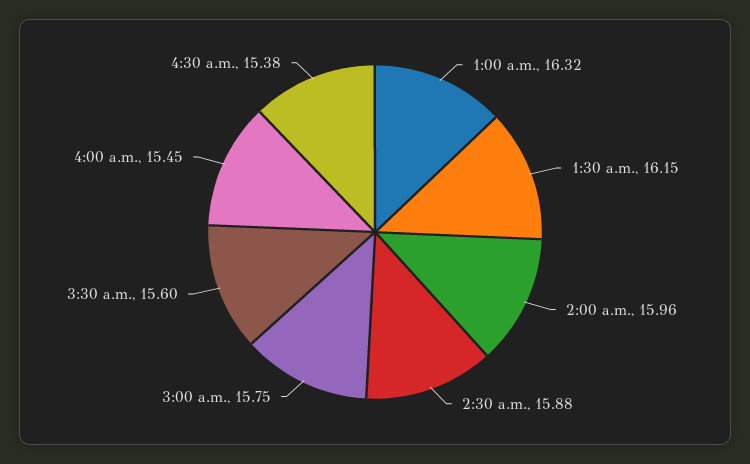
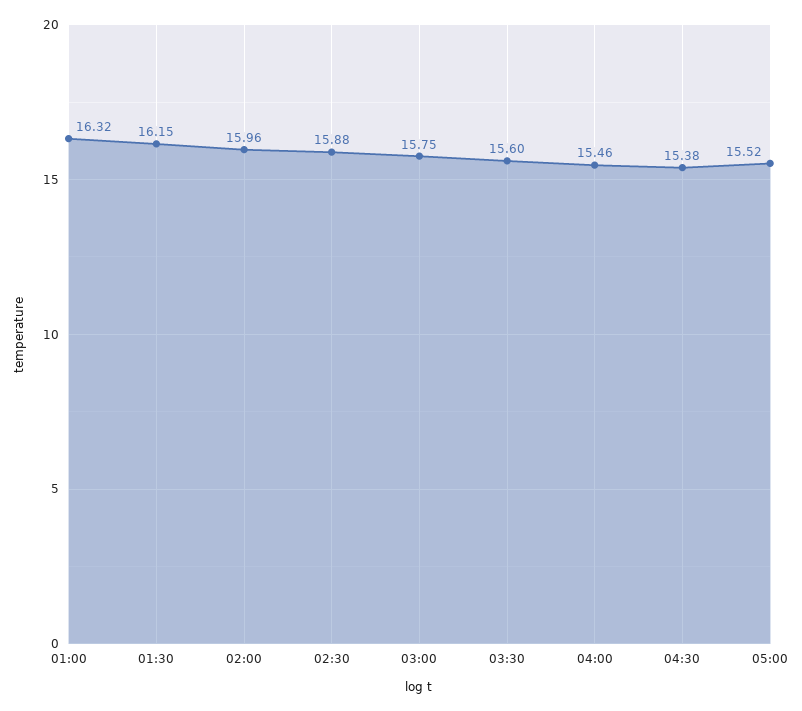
4:00 a.m.: 15.45 -> 15.46
05:00: none -> 15.52

